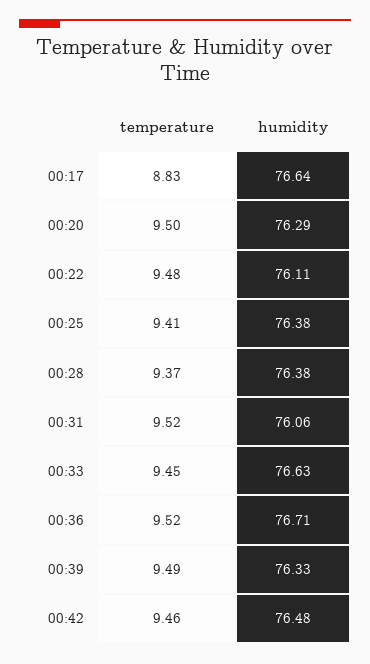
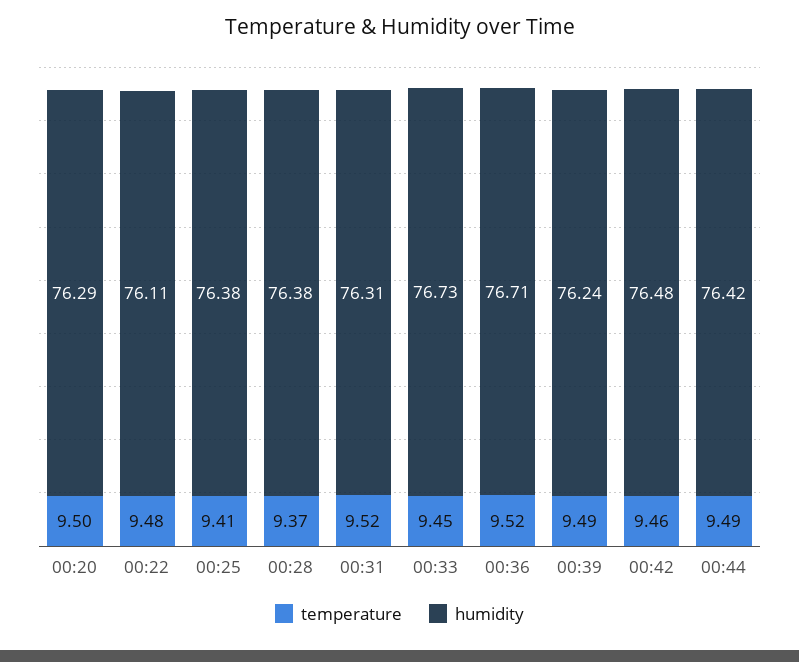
temperature, 00:17: 8.83 -> none
humidity, 00:17: 76.64 -> none
humidity, 00:31: 76.06 -> 76.31
humidity, 00:33: 76.63 -> 76.73
humidity, 00:39: 76.33 -> 76.24
temperature, 00:44: none -> 9.49
humidity, 00:44: none -> 76.42

